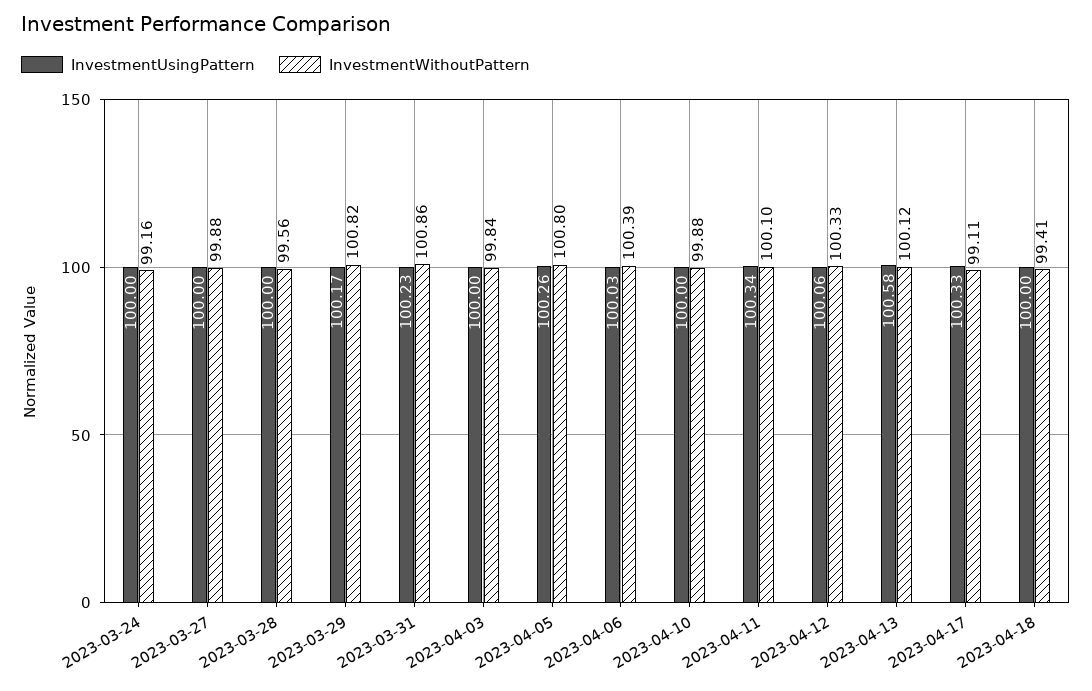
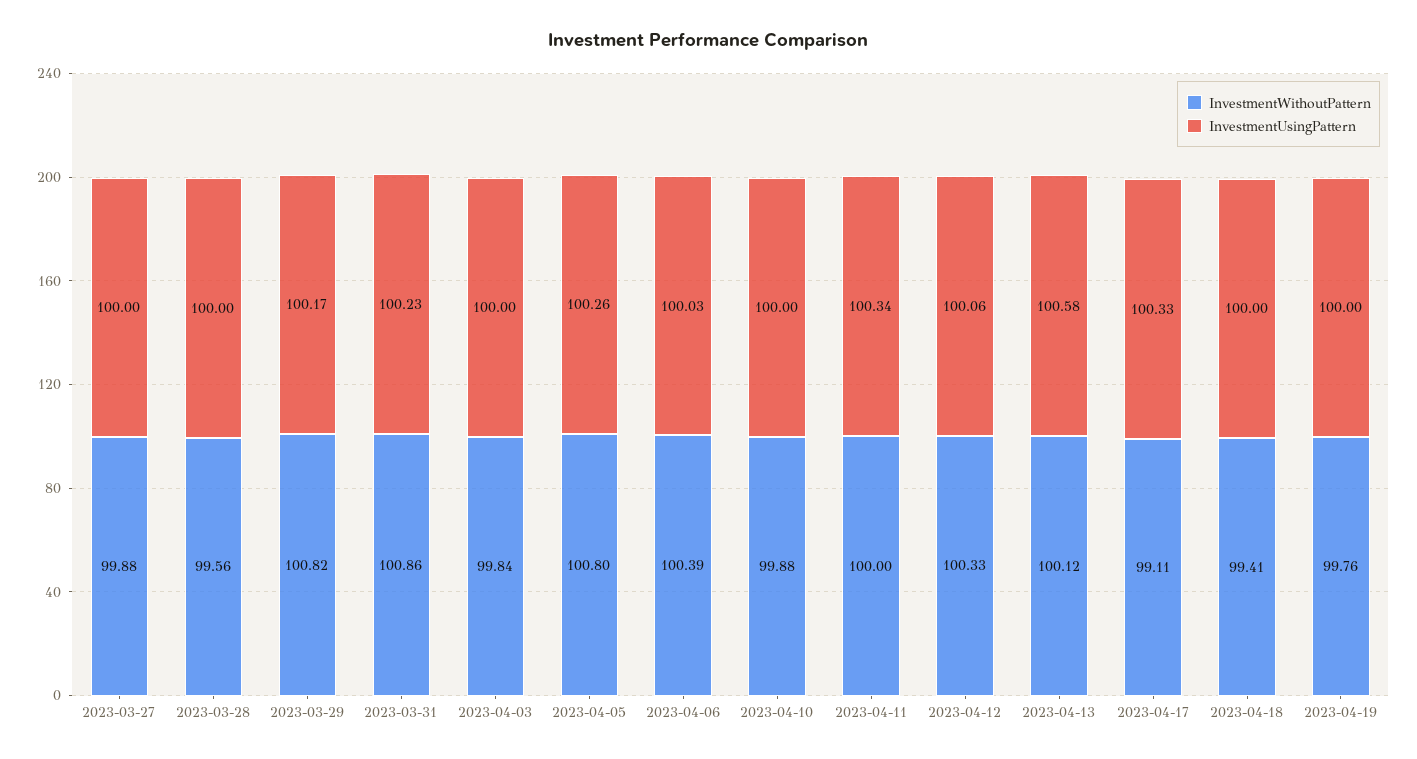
InvestmentUsingPattern, 2023-03-24: 100 -> none
InvestmentWithoutPattern, 2023-03-24: 99.16 -> none
InvestmentWithoutPattern, 2023-04-11: 100.1 -> 100
InvestmentWithoutPattern, 2023-04-19: none -> 99.76
InvestmentUsingPattern, 2023-04-19: none -> 100

